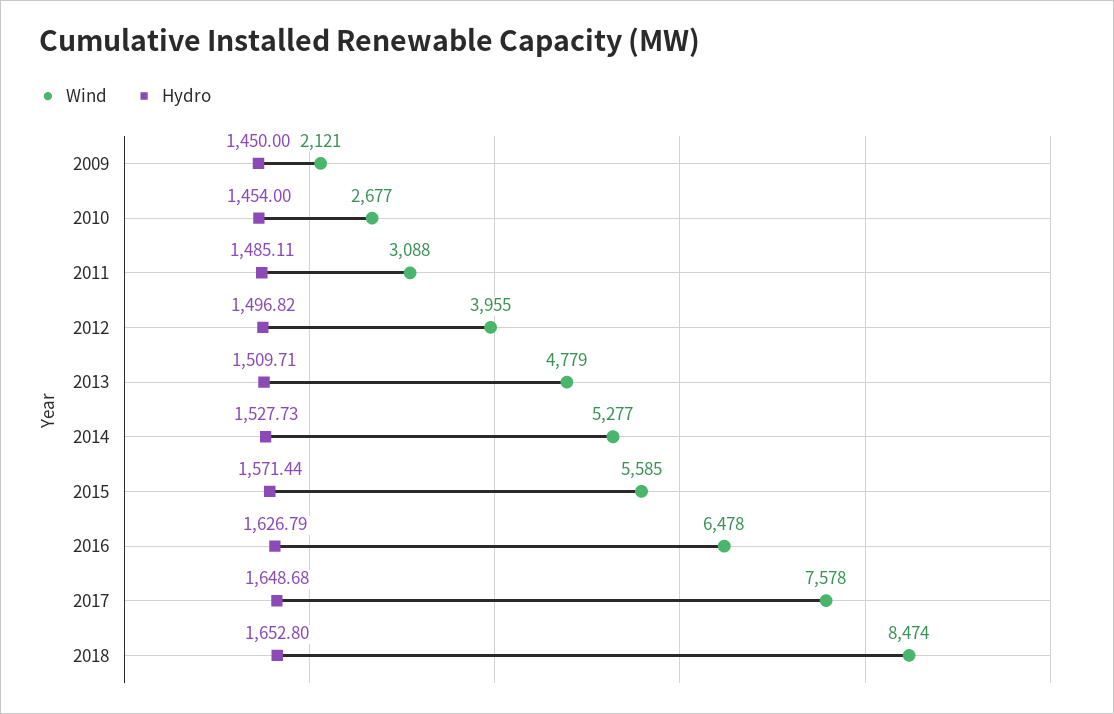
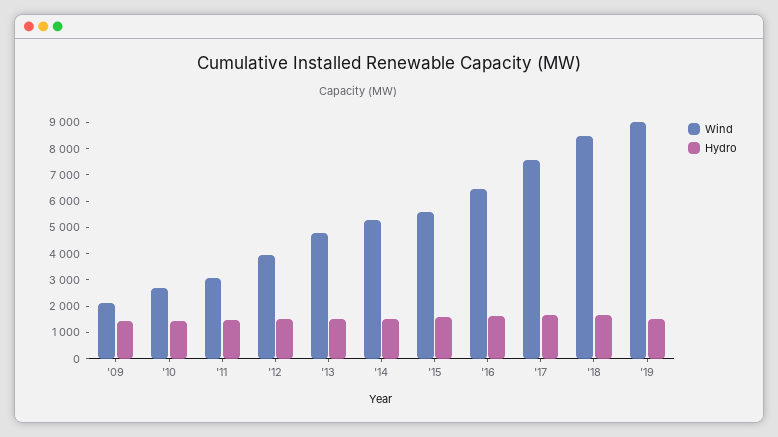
Wind, '19: none -> 9000
Hydro, '19: none -> 1500

